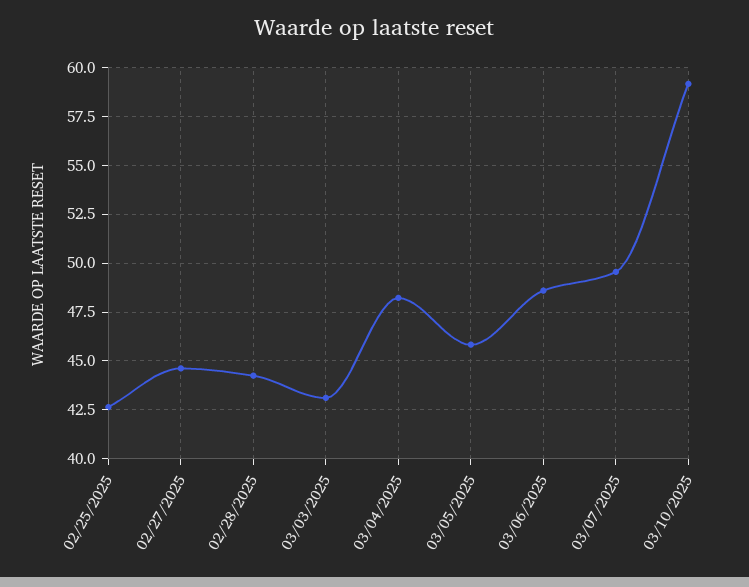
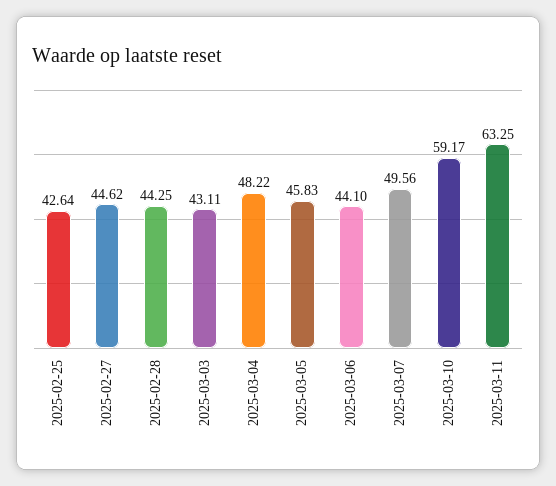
03/06/2025: 48.5 -> 44.1
2025-03-11: none -> 63.25

